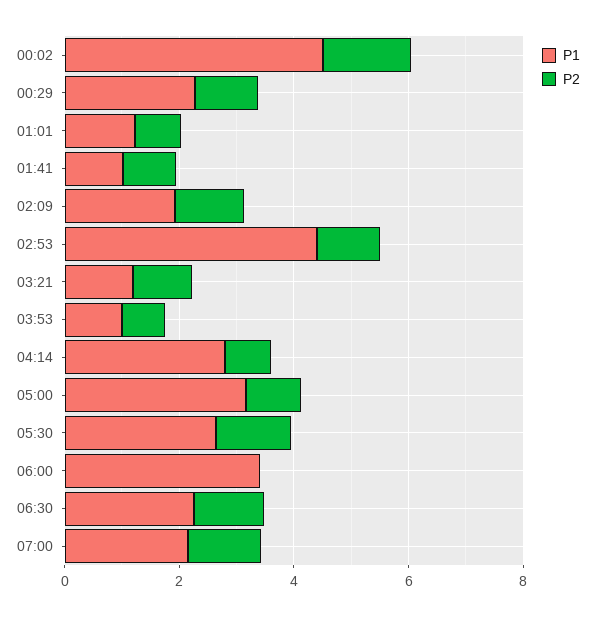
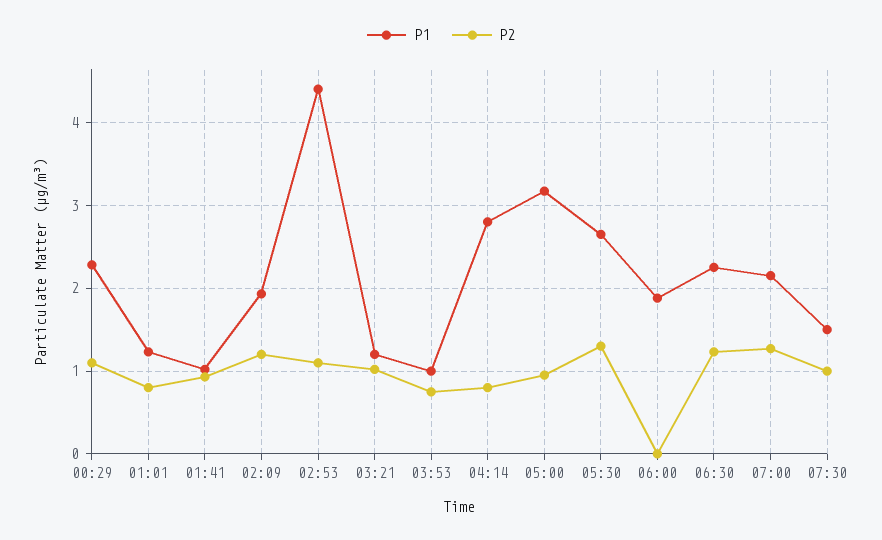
P1, 00:02: 4.5 -> none
P2, 00:02: 1.5 -> none
P1, 06:00: 3.5 -> 1.9
P1, 07:30: none -> 1.5
P2, 07:30: none -> 1

